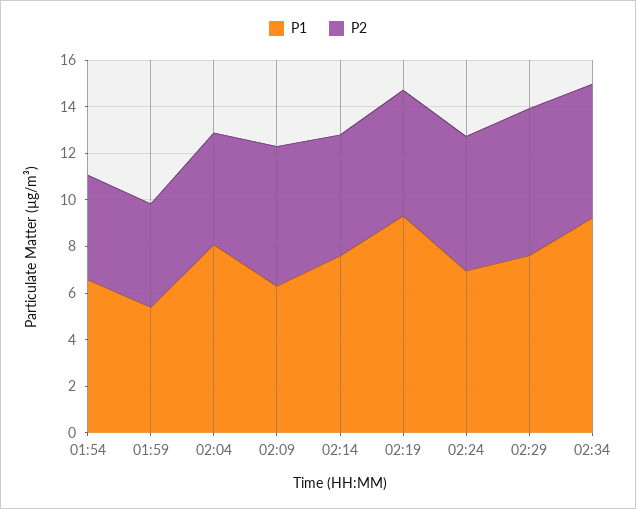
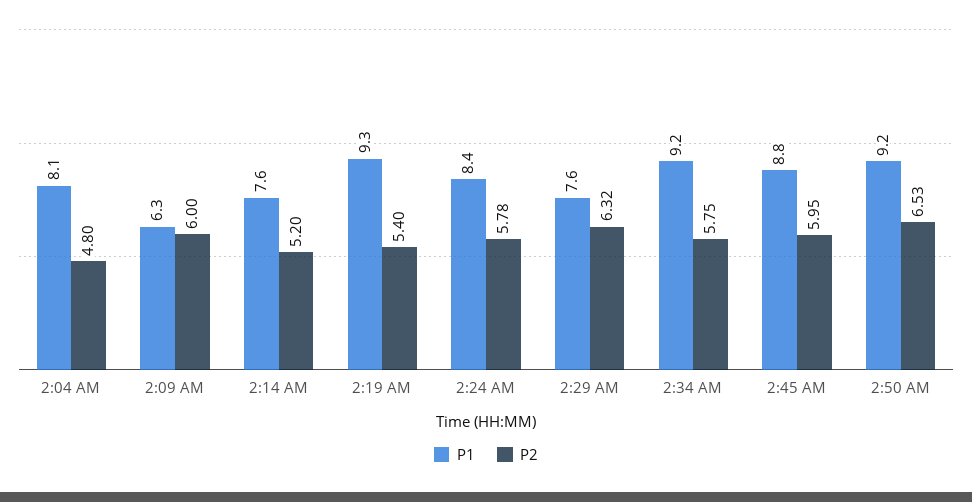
P1, 01:54: 6.5 -> none
P2, 01:54: 4.5 -> none
P1, 01:59: 5.5 -> none
P2, 01:59: 4.5 -> none
P1, 02:24: 7 -> 8.4
P1, 2:45 AM: none -> 8.8
P2, 2:45 AM: none -> 5.95
P1, 2:50 AM: none -> 9.2
P2, 2:50 AM: none -> 6.53

